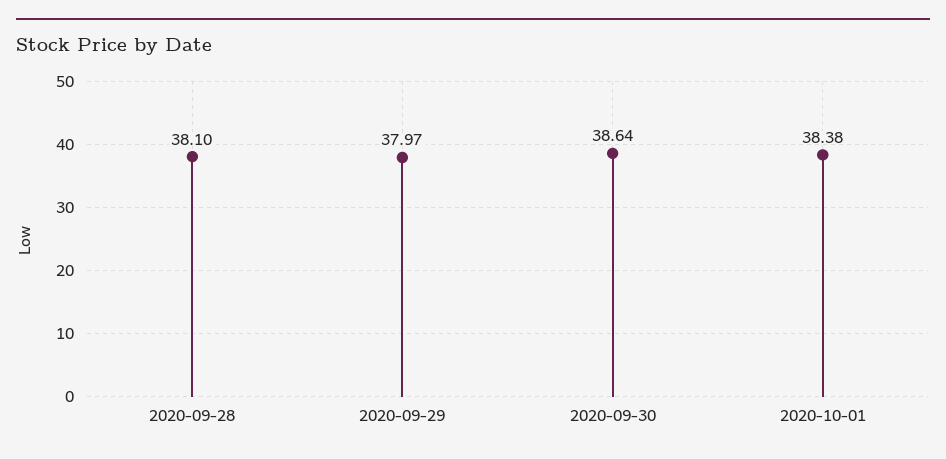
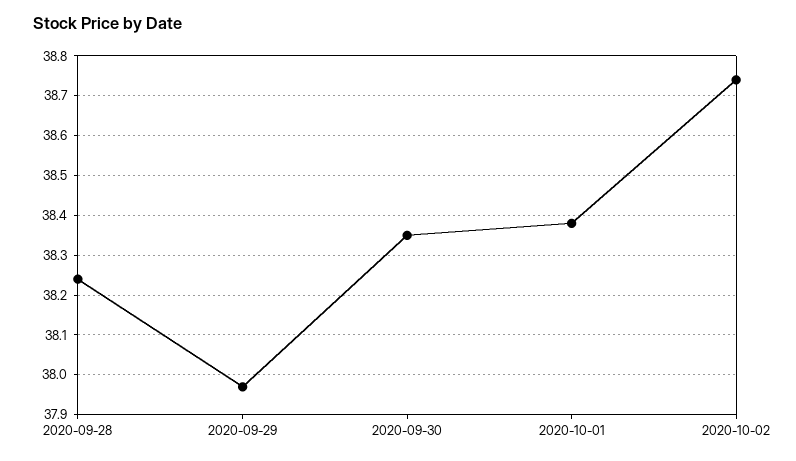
2020-09-28: 38.1 -> 38.25
2020-09-30: 38.64 -> 38.35
2020-10-02: none -> 38.75

